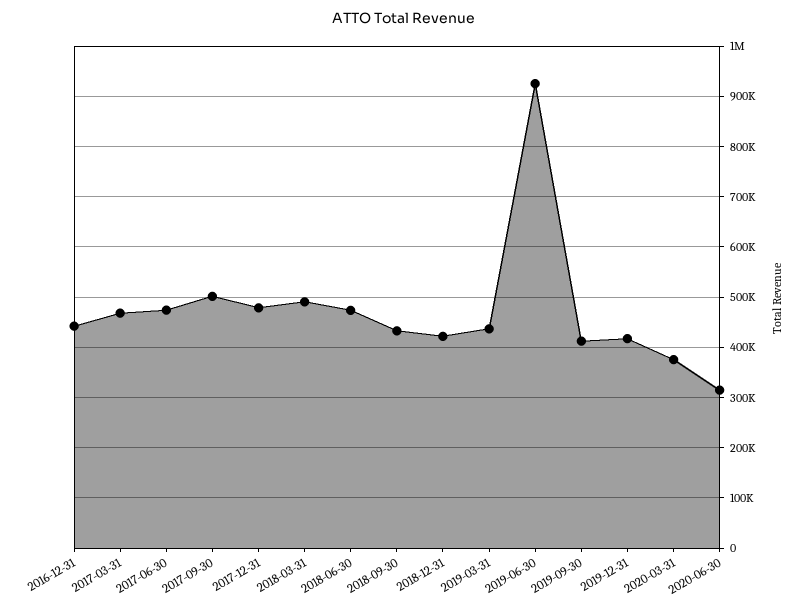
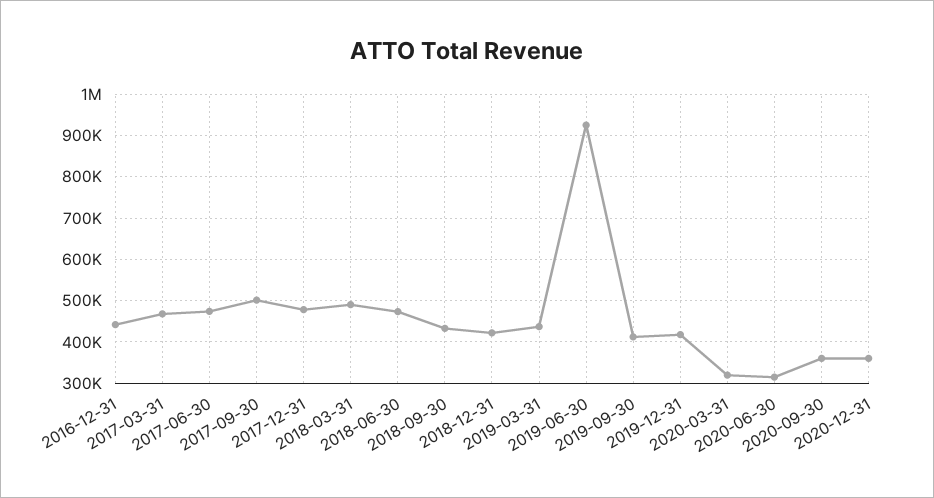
2020-03-31: 380000 -> 320000
2020-09-30: none -> 360000
2020-12-31: none -> 360000

